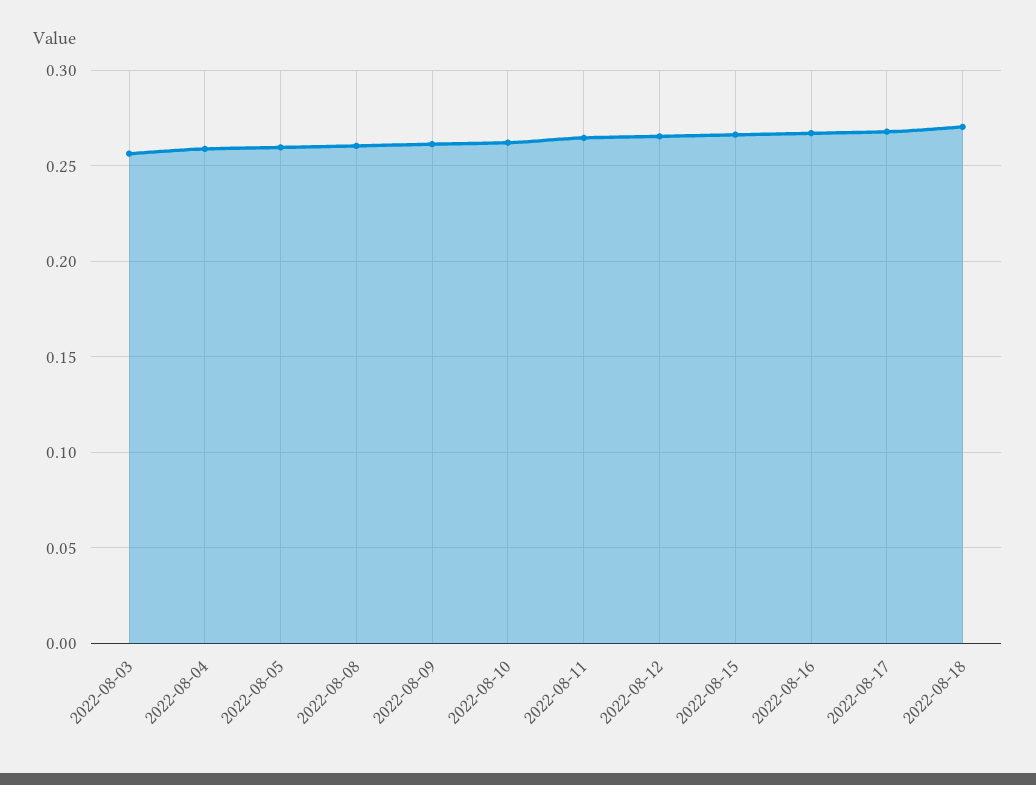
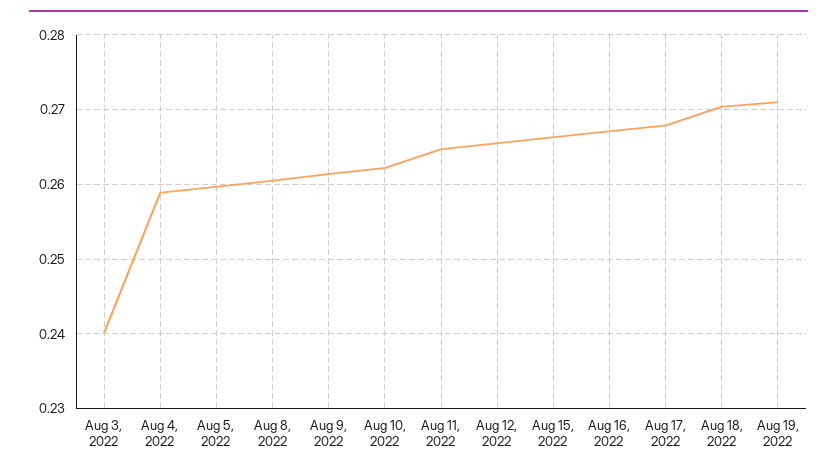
2022-08-03: 0.255 -> 0.24
Aug 19, 2022: none -> 0.271

